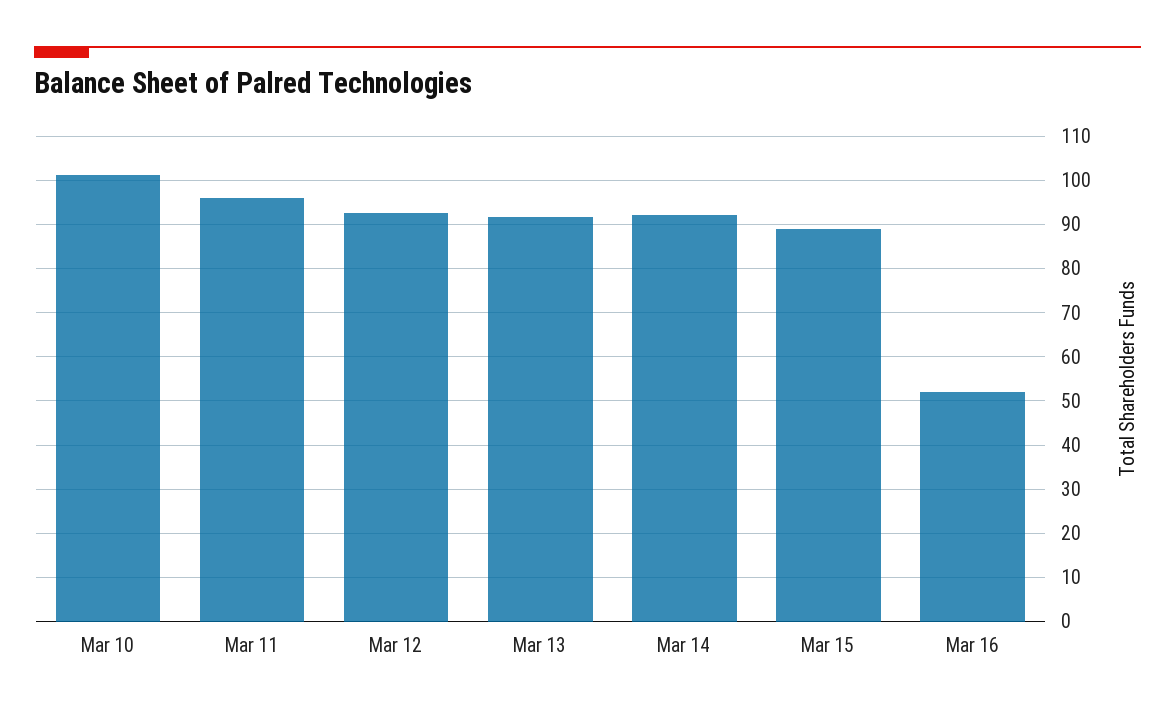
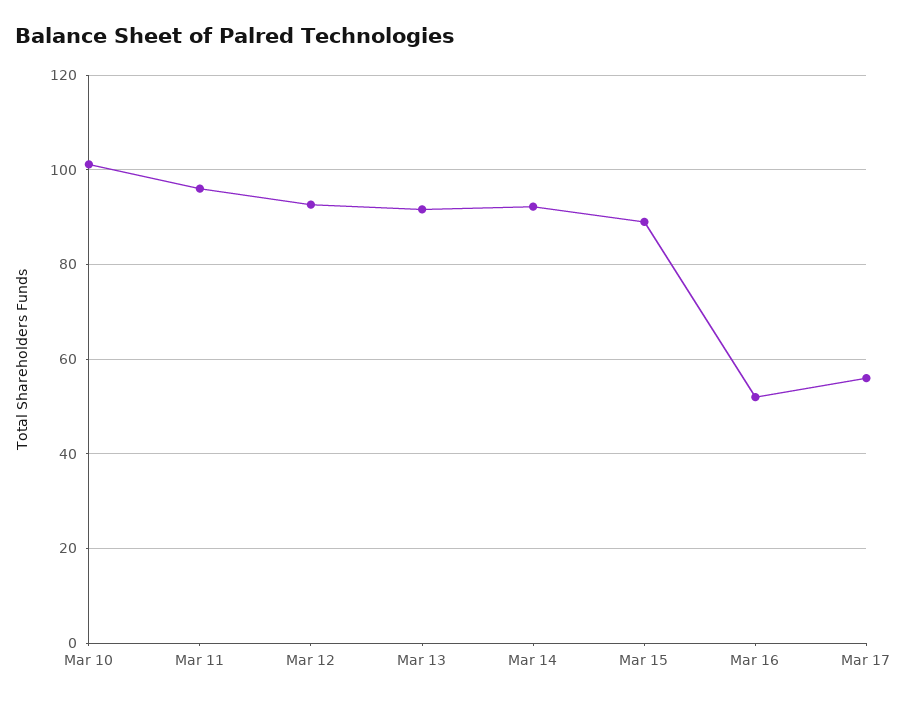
Mar 17: none -> 56

